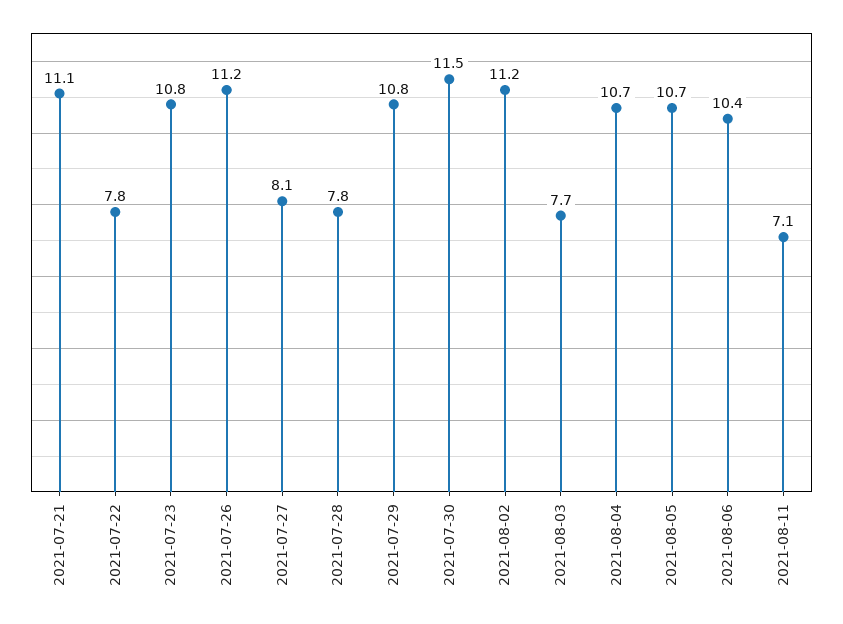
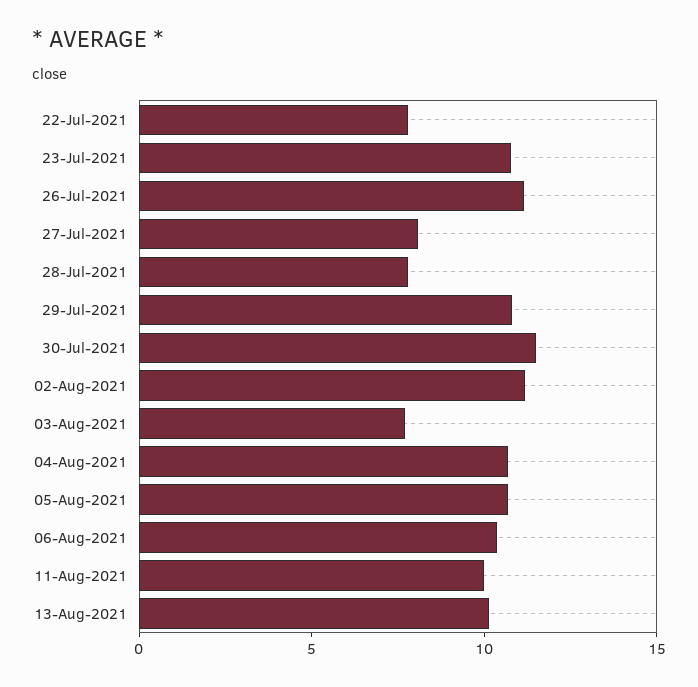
2021-07-21: 11.1 -> none
2021-08-11: 7.1 -> 10
13-Aug-2021: none -> 10

